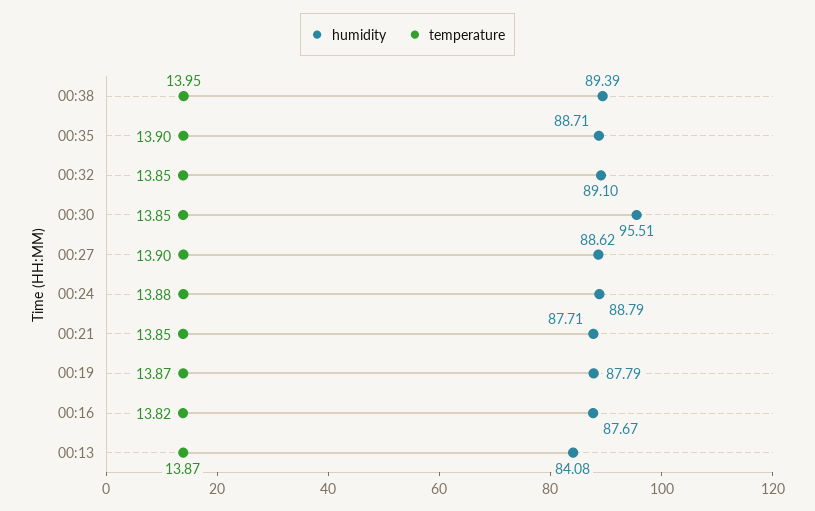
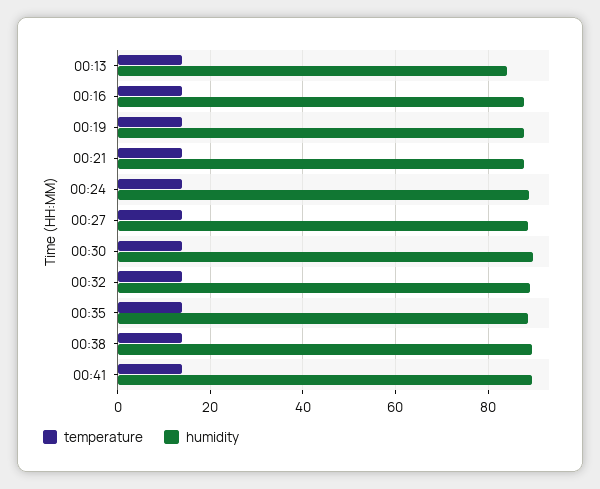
humidity, 00:30: 95.51 -> 90
temperature, 00:41: none -> 14
humidity, 00:41: none -> 90

